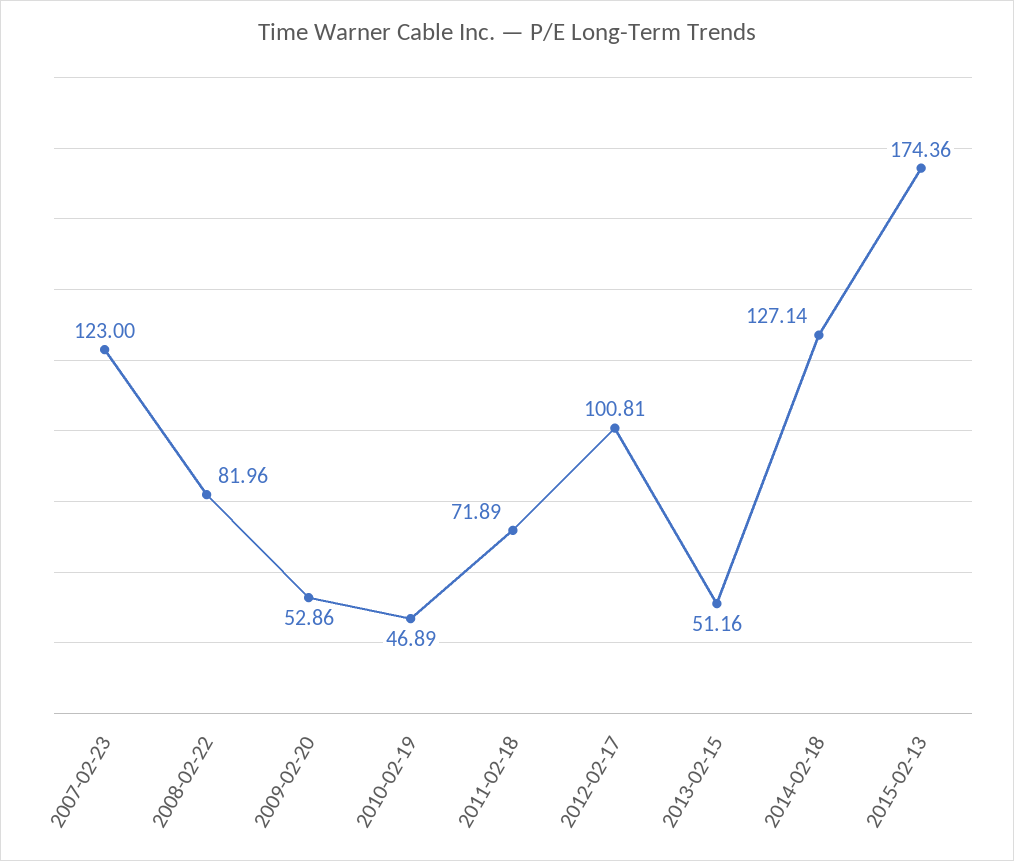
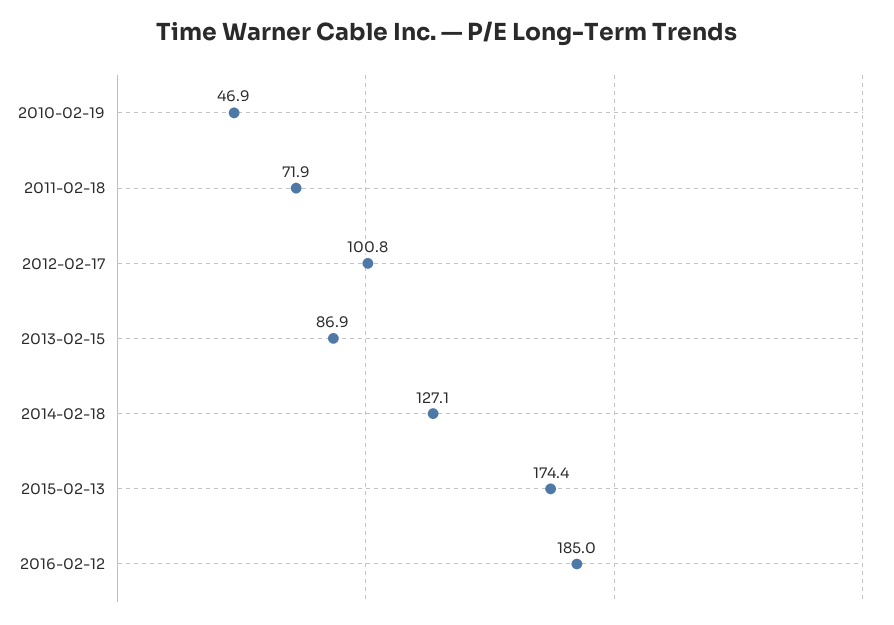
2007-02-23: 123 -> none
2008-02-22: 81.96 -> none
2009-02-20: 52.86 -> none
2013-02-15: 51.16 -> 86.9
2016-02-12: none -> 185

